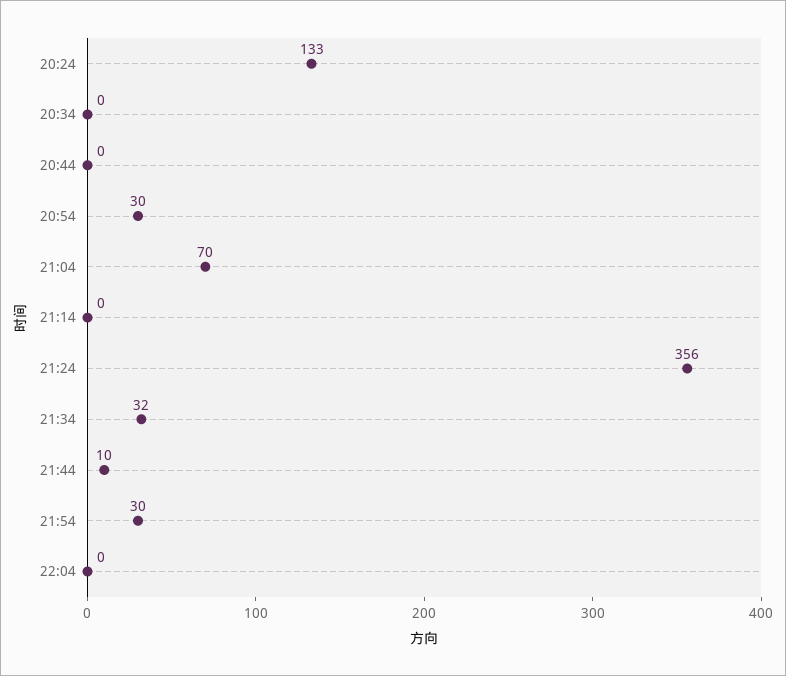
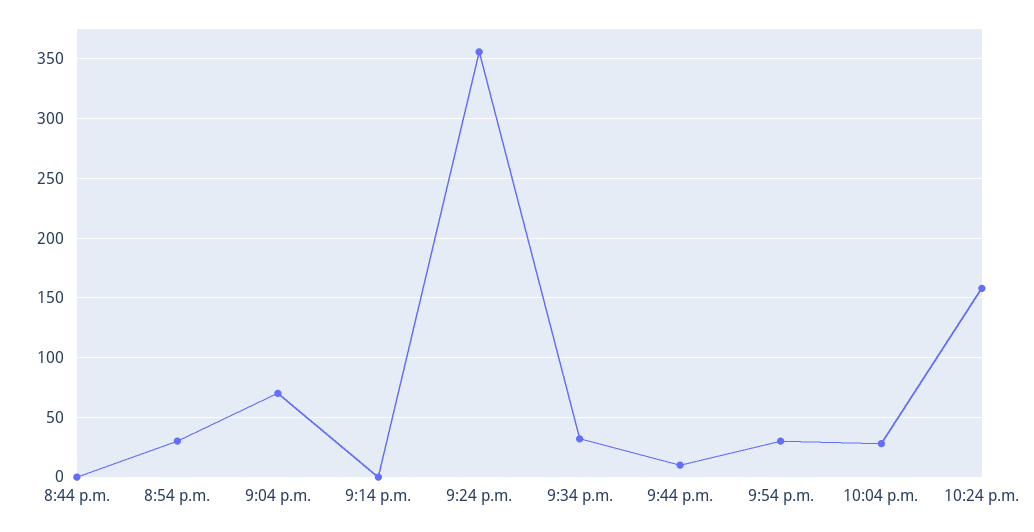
20:24: 133 -> none
20:34: 0 -> none
22:04: 0 -> 30
10:24 p.m.: none -> 160

